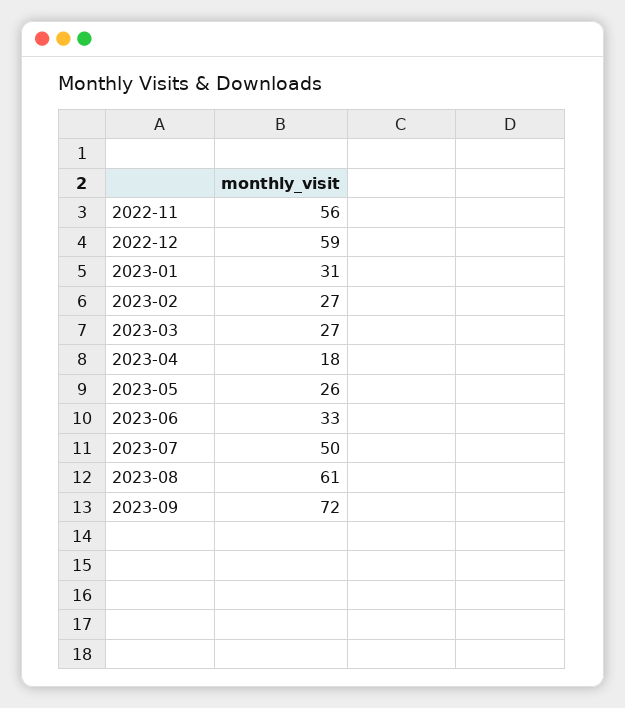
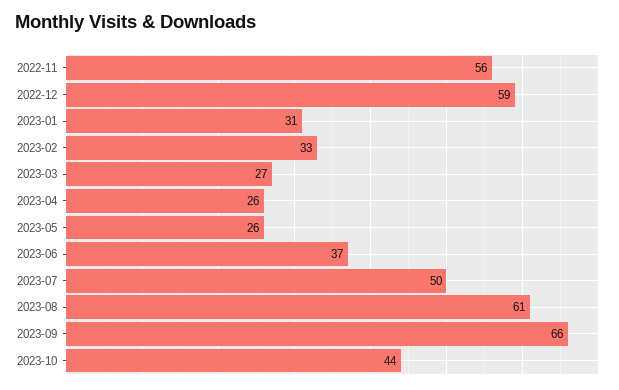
2023-02: 27 -> 33
2023-04: 18 -> 26
2023-06: 33 -> 37
2023-09: 72 -> 66
2023-10: none -> 44

